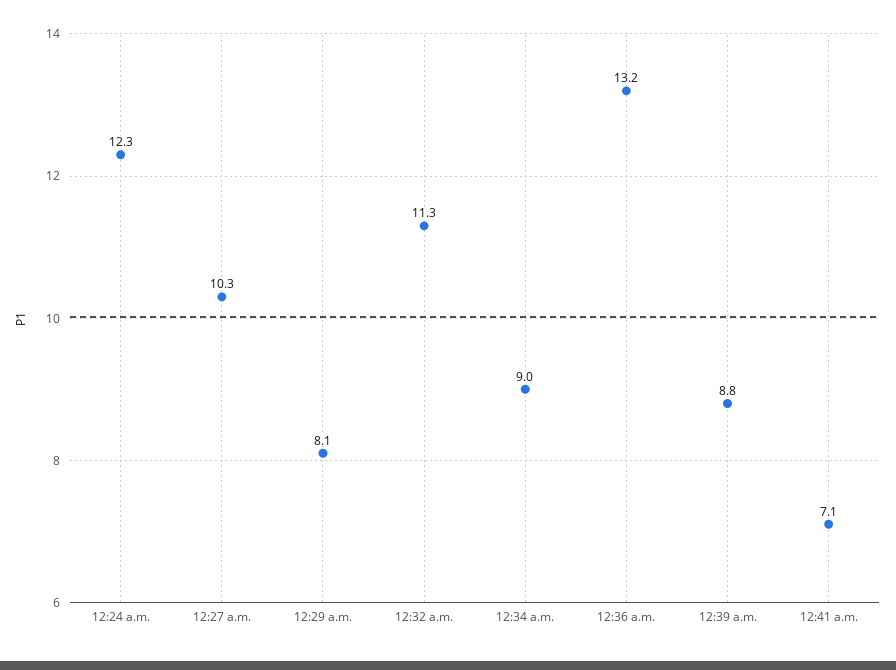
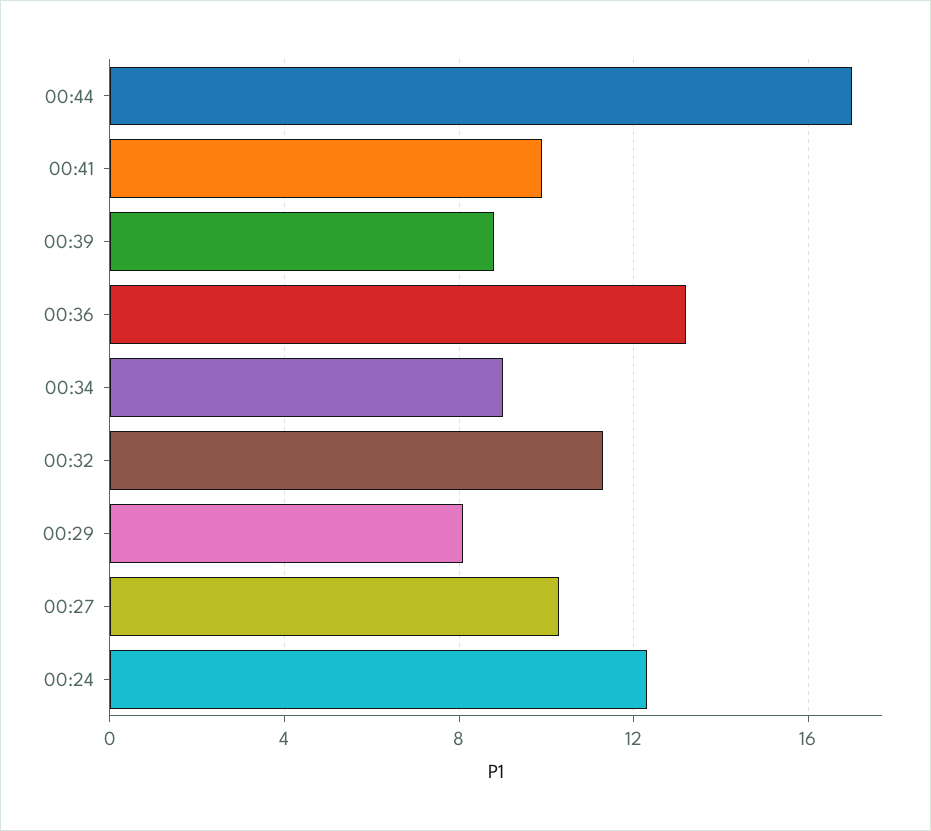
12:41 a.m.: 7.1 -> 10
00:44: none -> 17

